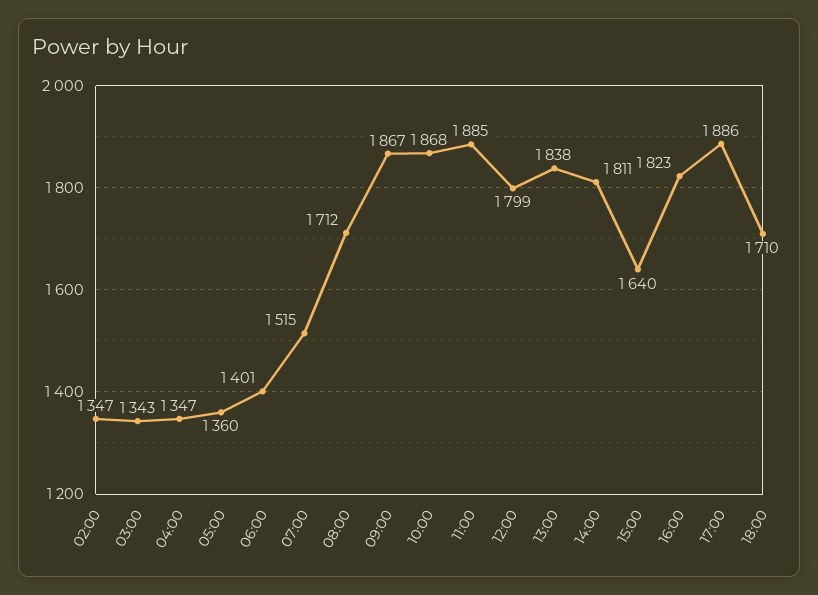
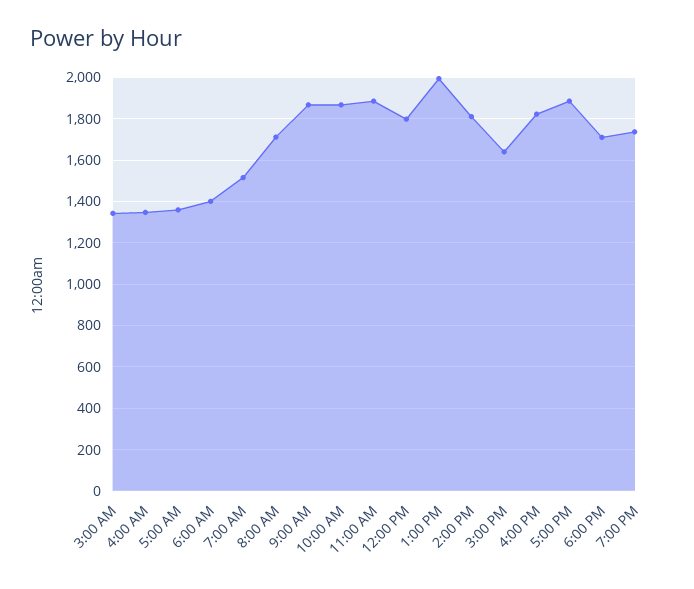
02:00: 1347 -> none
13:00: 1838 -> 2000
7:00 PM: none -> 1750

